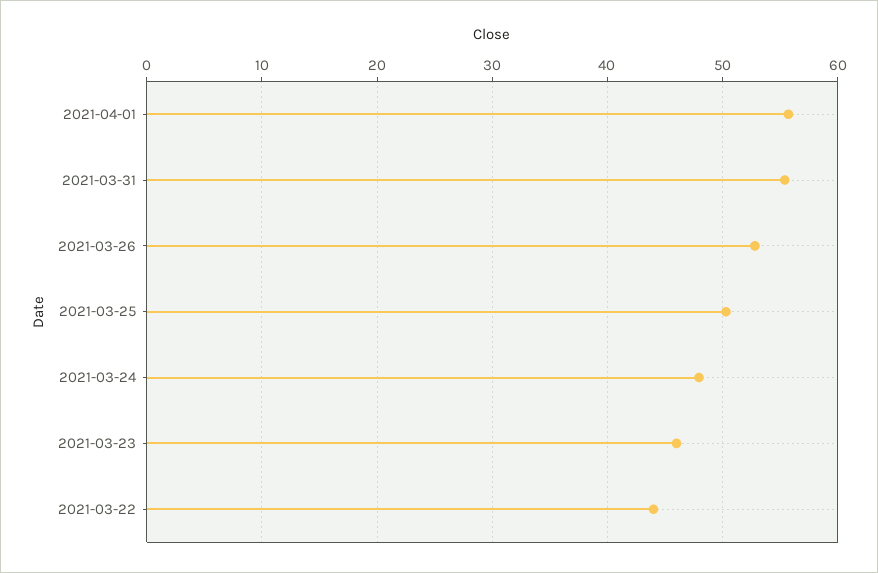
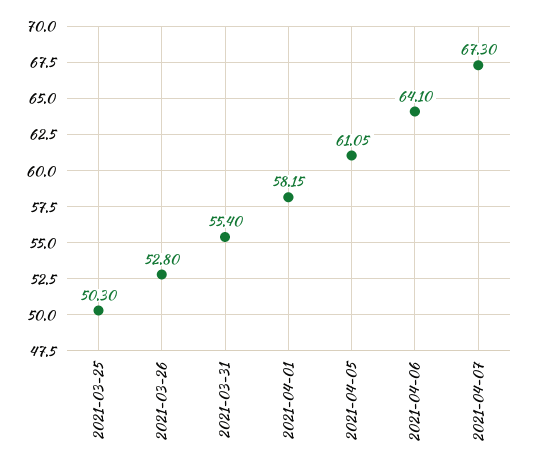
2021-04-01: 56 -> 58.15
2021-03-24: 48 -> none
2021-03-23: 46 -> none
2021-03-22: 44 -> none
2021-04-05: none -> 61.05
2021-04-06: none -> 64.1
2021-04-07: none -> 67.3

